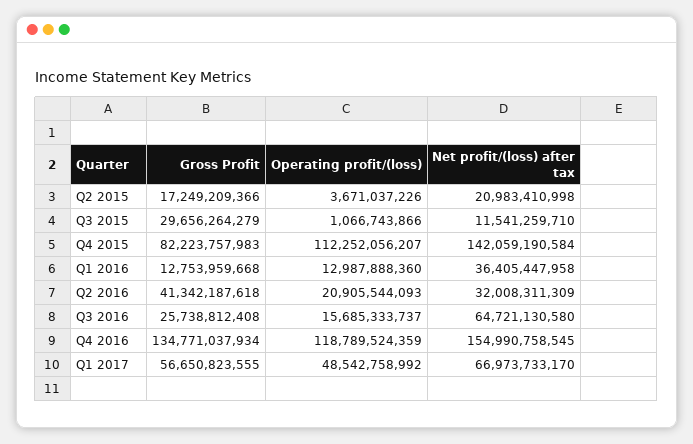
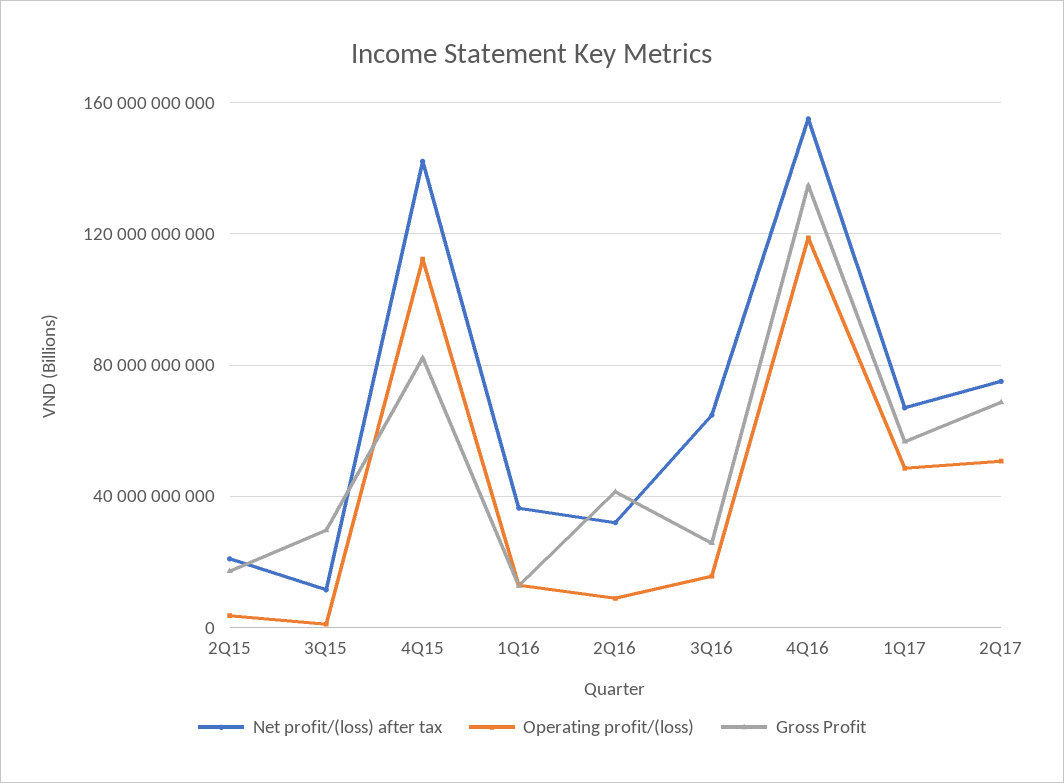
Operating profit/(loss), Q2 2016: 20905544093 -> 10000000000
Net profit/(loss) after tax, 2Q17: none -> 75000000000
Operating profit/(loss), 2Q17: none -> 50000000000
Gross Profit, 2Q17: none -> 70000000000

